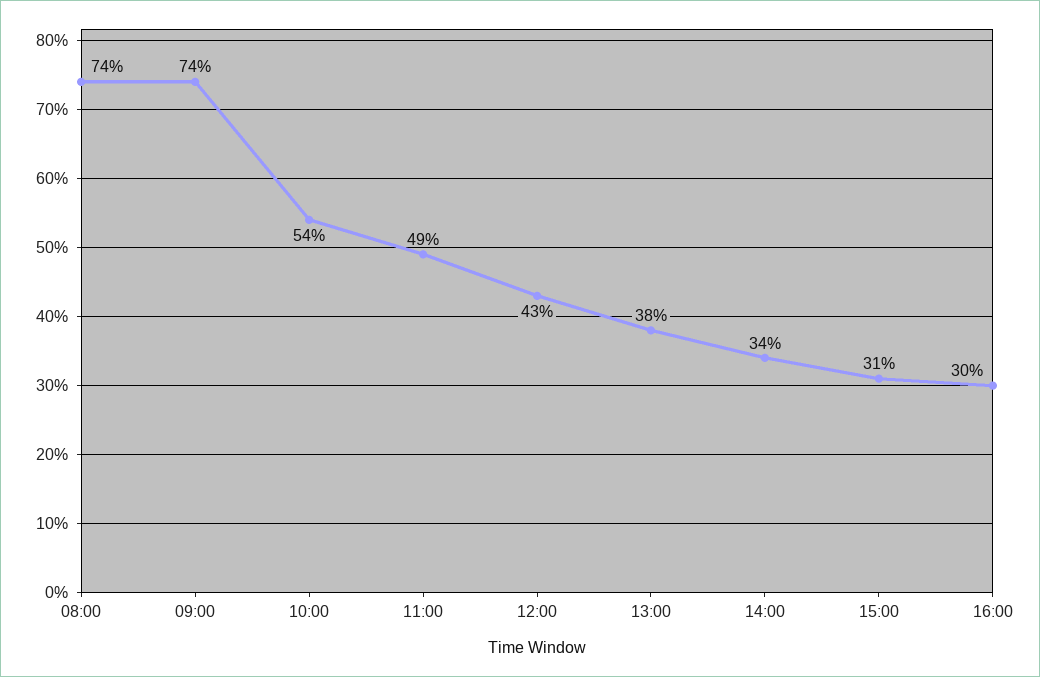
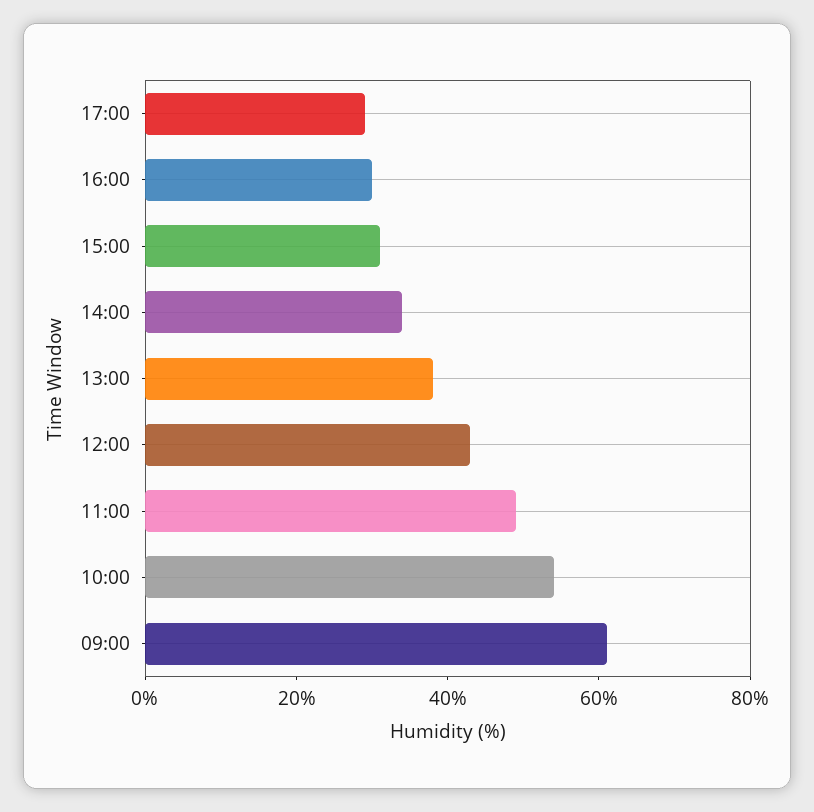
08:00: 74 -> none
09:00: 74 -> 60
17:00: none -> 30

